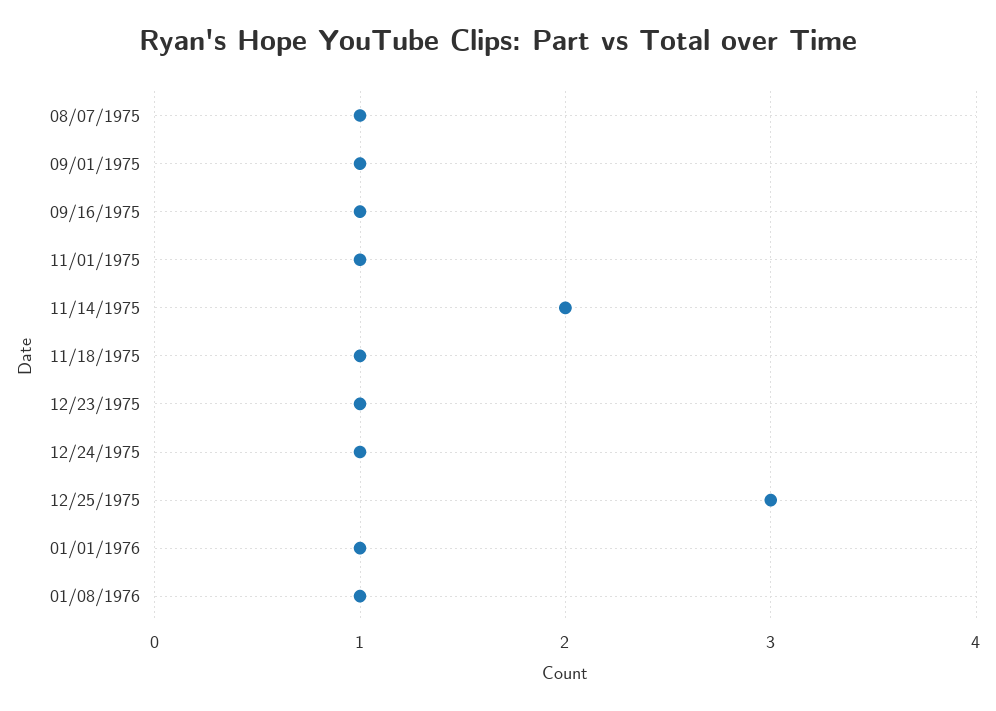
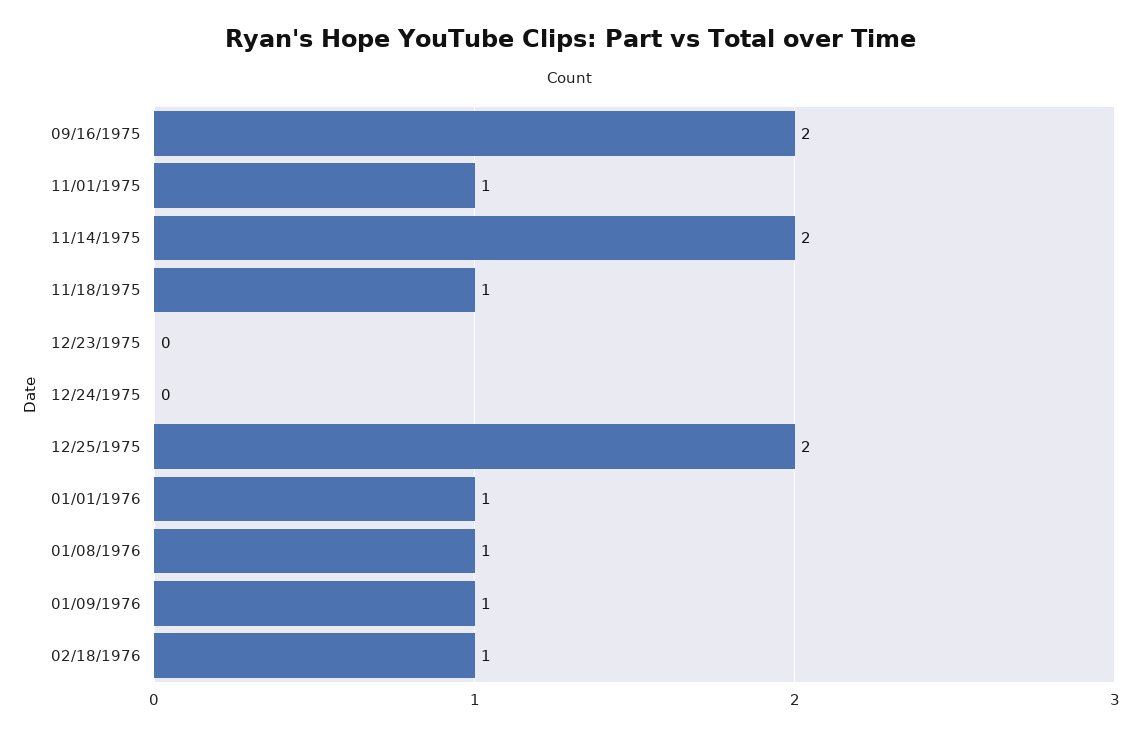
08/07/1975: 1 -> none
09/01/1975: 1 -> none
09/16/1975: 1 -> 2
12/23/1975: 1 -> 0
12/24/1975: 1 -> 0
12/25/1975: 3 -> 2
01/09/1976: none -> 1
02/18/1976: none -> 1

